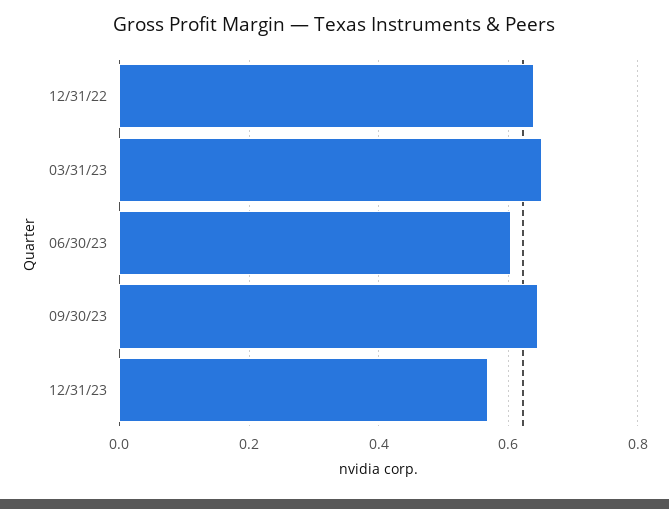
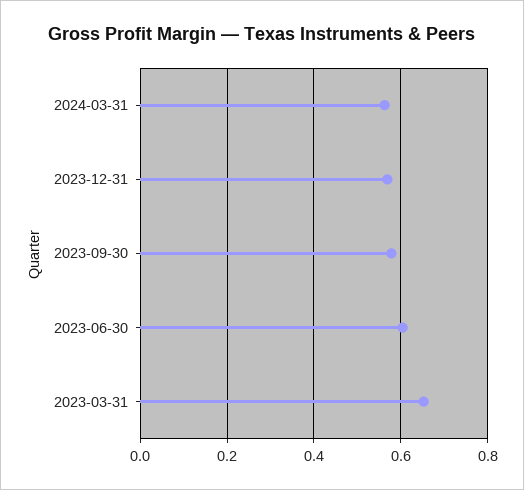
12/31/22: 0.64 -> none
09/30/23: 0.64 -> 0.58
2024-03-31: none -> 0.56

